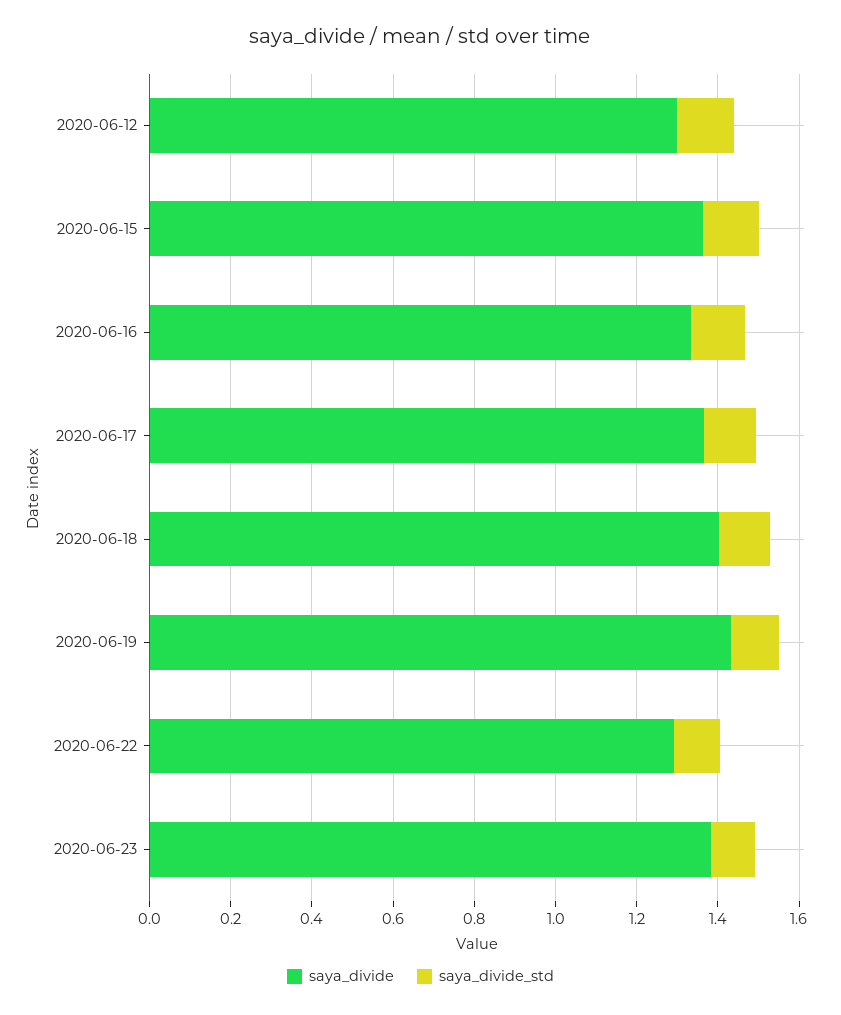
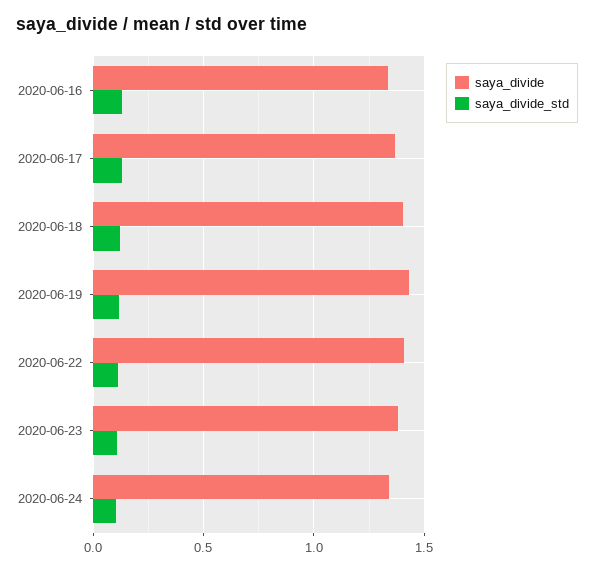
saya_divide, 2020-06-12: 1.3 -> none
saya_divide_std, 2020-06-12: 0.15 -> none
saya_divide, 2020-06-15: 1.35 -> none
saya_divide_std, 2020-06-15: 0.15 -> none
saya_divide, 2020-06-22: 1.3 -> 1.4
saya_divide, 2020-06-24: none -> 1.35
saya_divide_std, 2020-06-24: none -> 0.1

